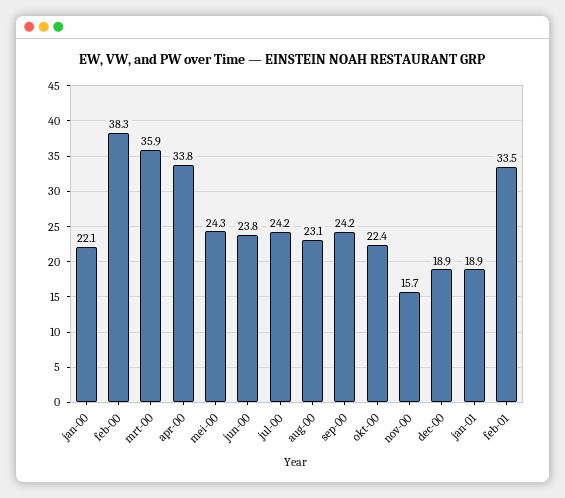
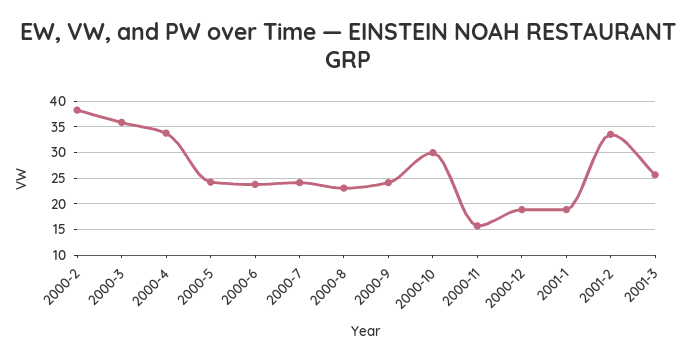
jan-00: 22.1 -> none
okt-00: 22.4 -> 30
2001-3: none -> 25

